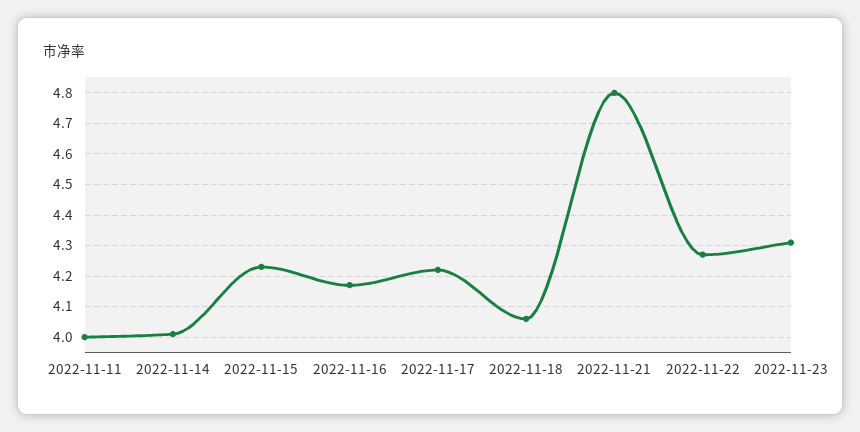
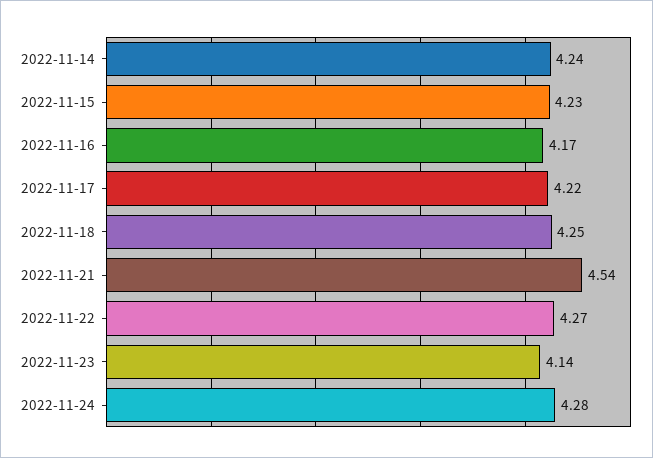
2022-11-11: 4 -> none
2022-11-14: 4 -> 4.24
2022-11-18: 4.05 -> 4.25
2022-11-21: 4.8 -> 4.54
2022-11-23: 4.3 -> 4.14
2022-11-24: none -> 4.28

